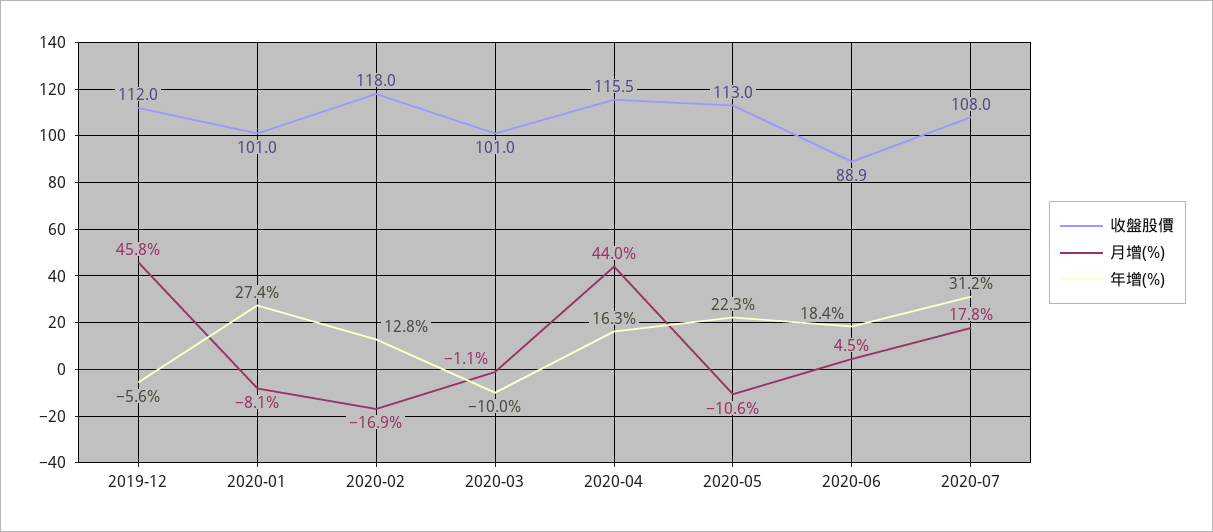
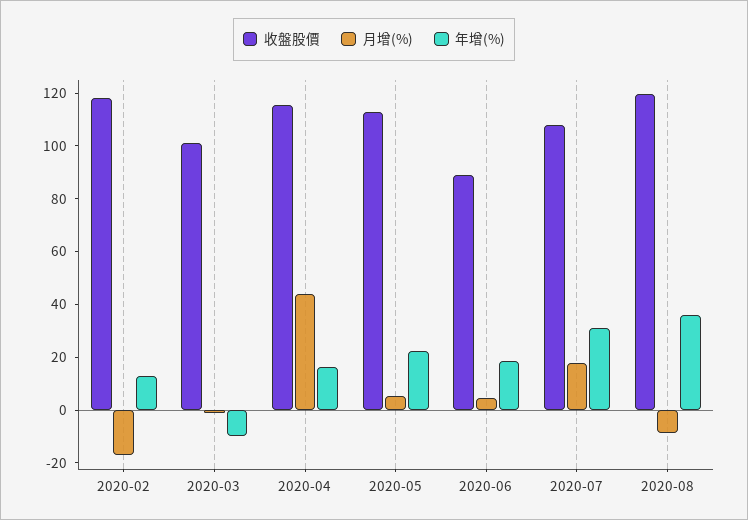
收盤股價, 2019-12: 112 -> none
月增(%), 2019-12: 45.8 -> none
年增(%), 2019-12: -5.6 -> none
收盤股價, 2020-01: 101 -> none
月增(%), 2020-01: -8.1 -> none
年增(%), 2020-01: 27.4 -> none
月增(%), 2020-05: -10.6 -> 5
收盤股價, 2020-08: none -> 120
月增(%), 2020-08: none -> -10
年增(%), 2020-08: none -> 35

